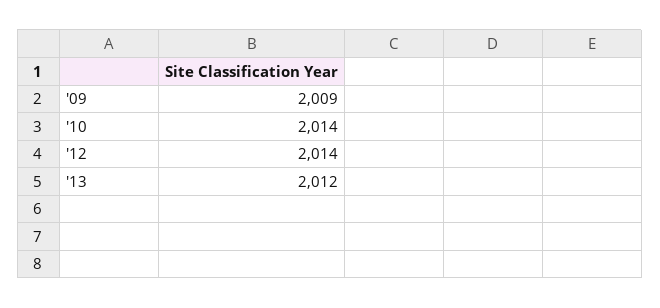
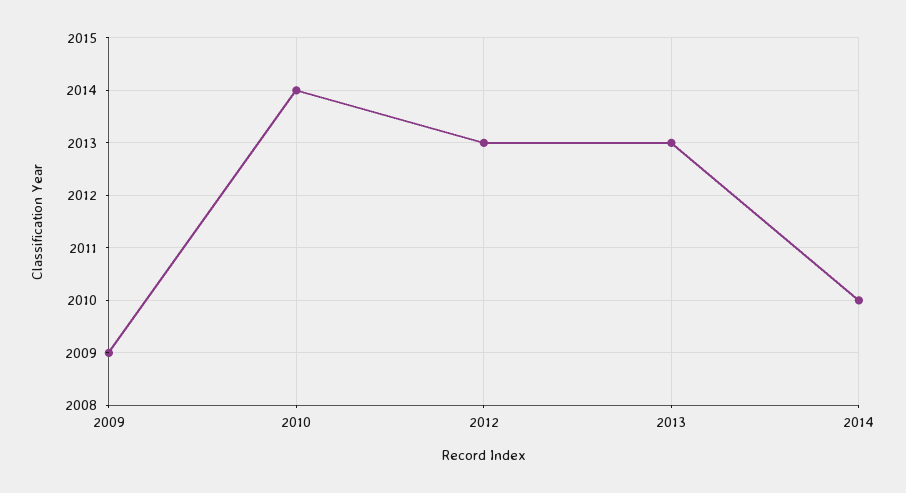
'12: 2014 -> 2013
'13: 2012 -> 2013
2014: none -> 2010

